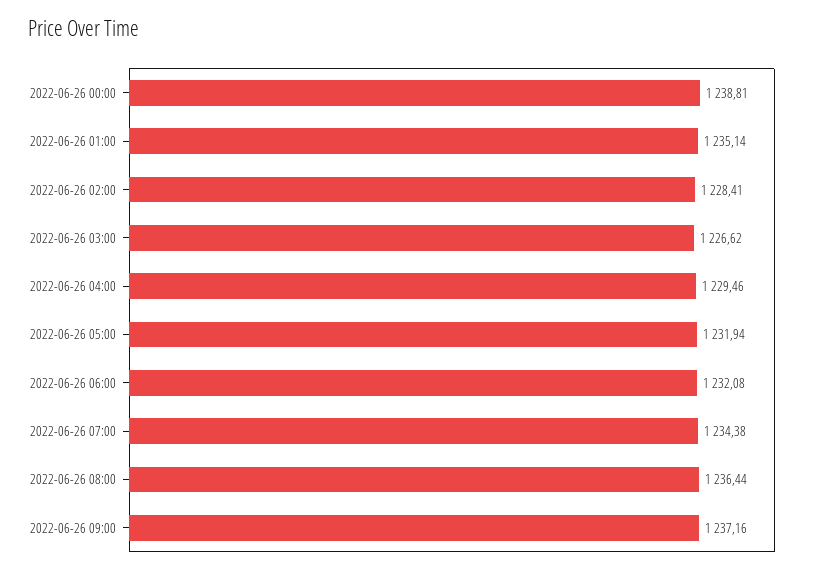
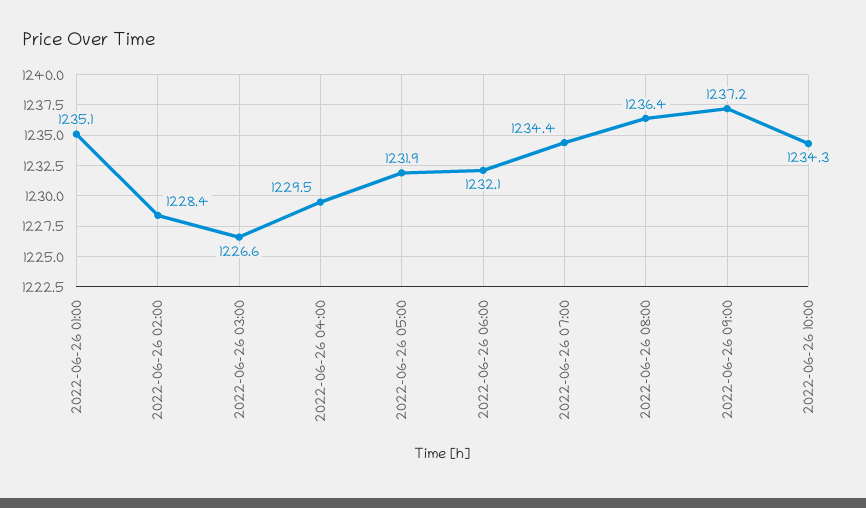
2022-06-26 00:00: 1238.81 -> none
2022-06-26 10:00: none -> 1234.3

